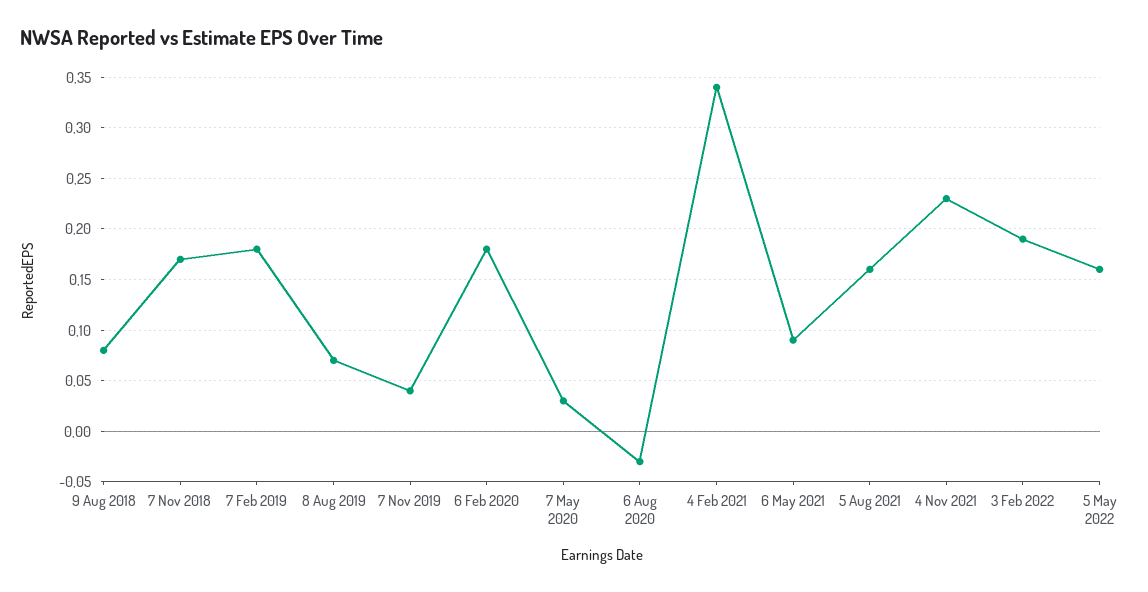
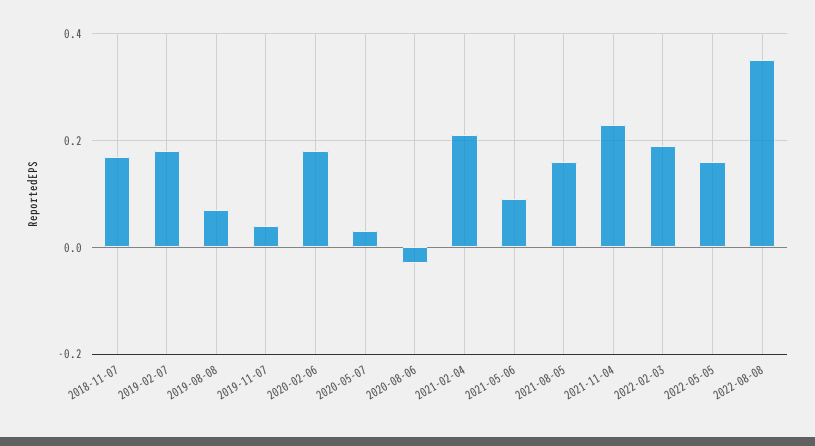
9 Aug 2018: 0.08 -> none
4 Feb 2021: 0.34 -> 0.2
2022-08-08: none -> 0.35

